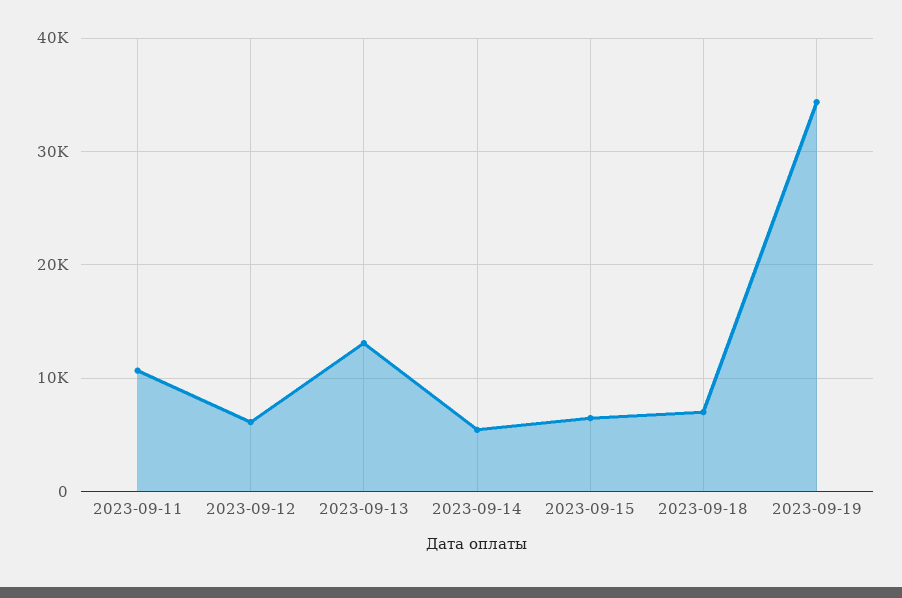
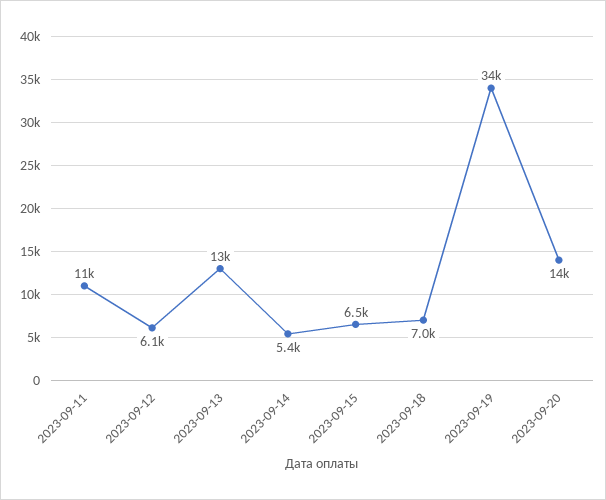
2023-09-20: none -> 14000

